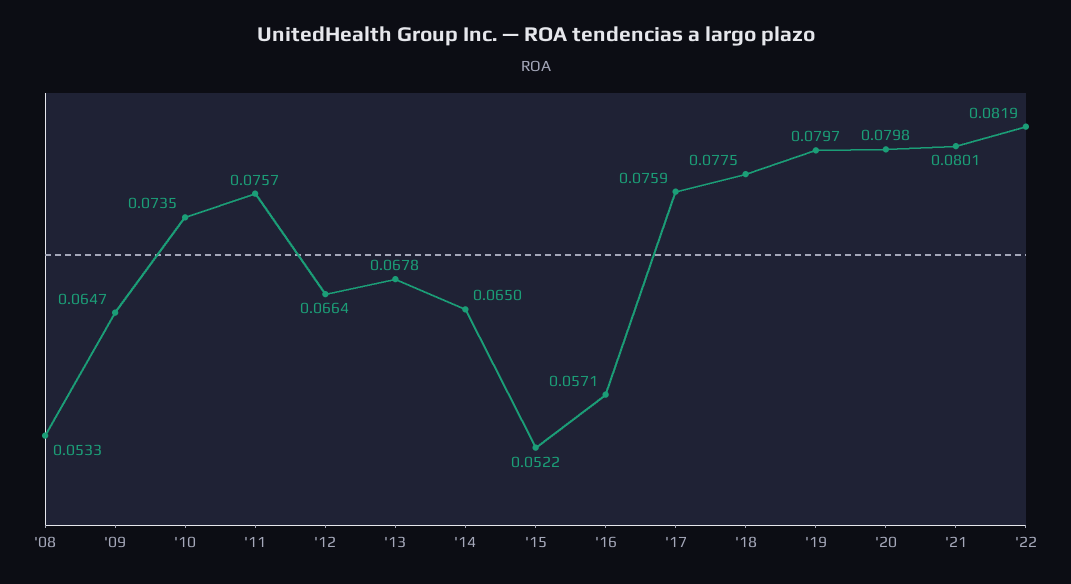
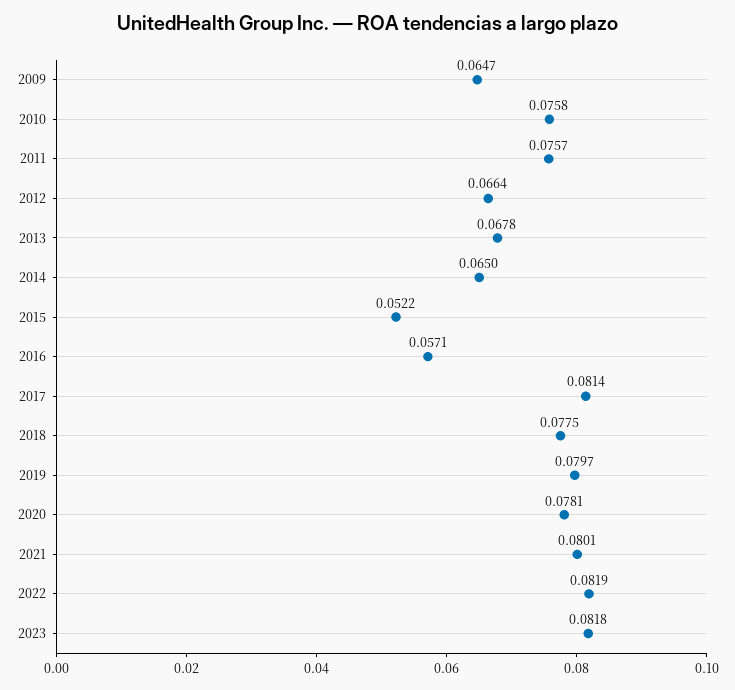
'08: 0.0533 -> none
'10: 0.0735 -> 0.0758
'17: 0.0759 -> 0.0814
'20: 0.0798 -> 0.0781
2023: none -> 0.0818

